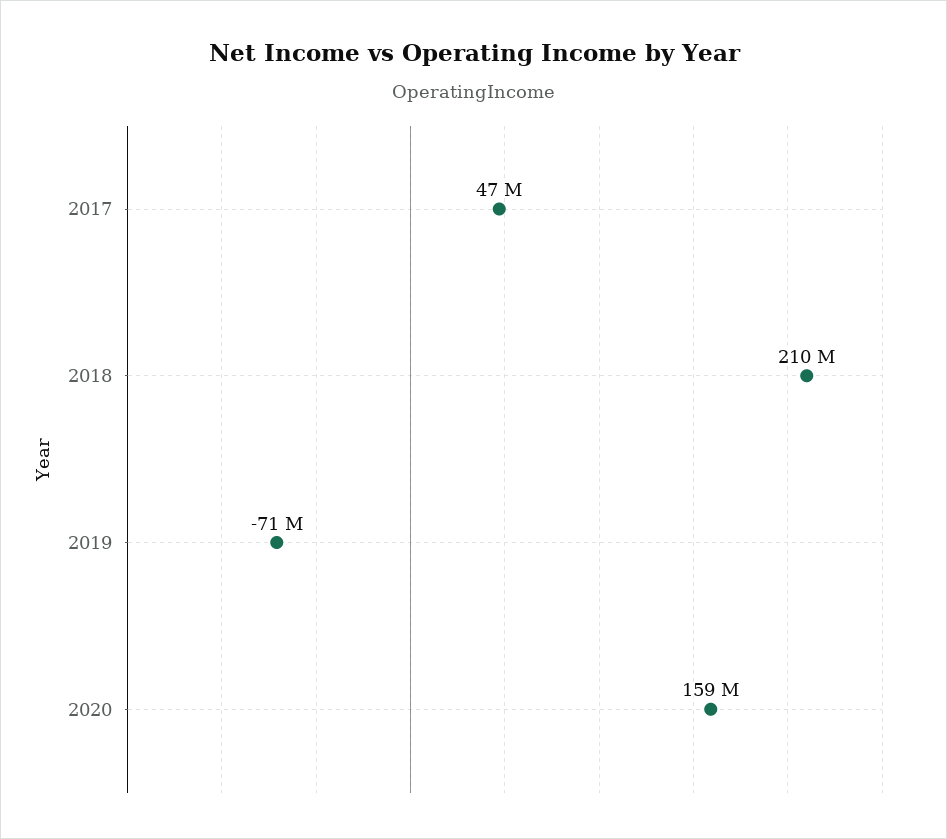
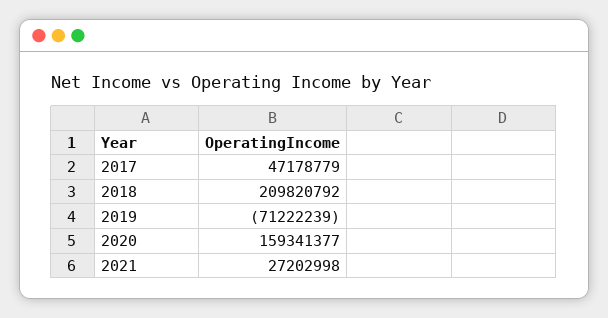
2021: none -> 27202998

